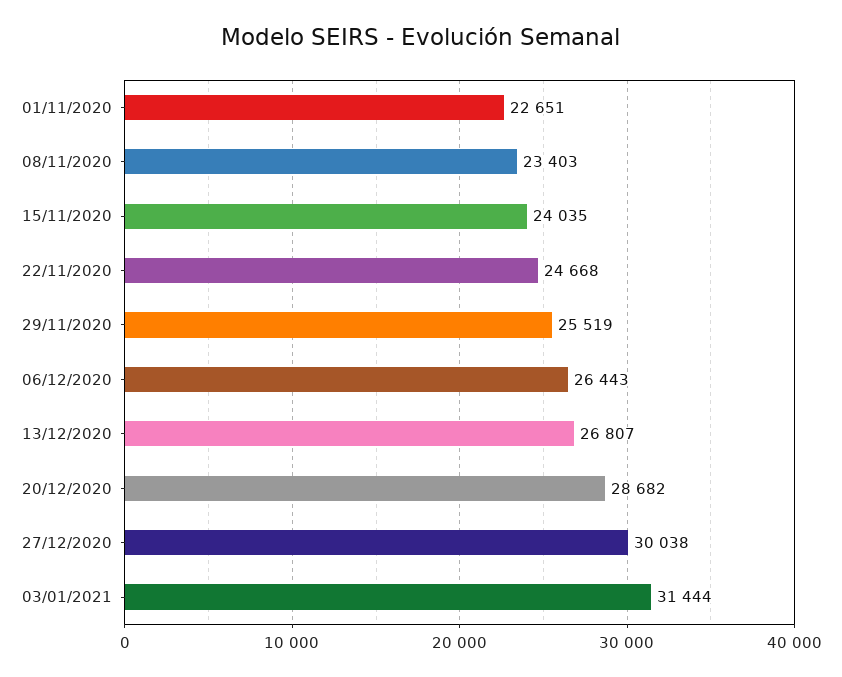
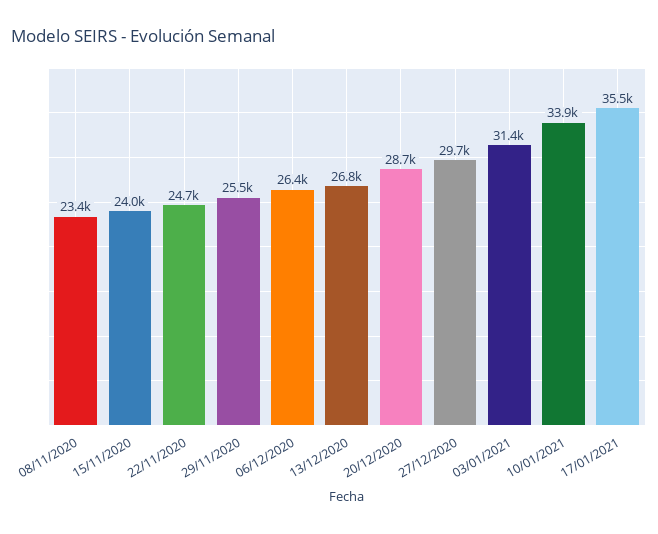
01/11/2020: 22651 -> none
27/12/2020: 30038 -> 29700
10/01/2021: none -> 33900
17/01/2021: none -> 35500

